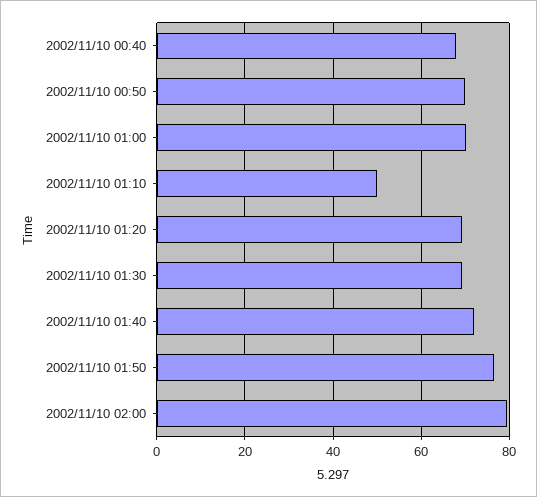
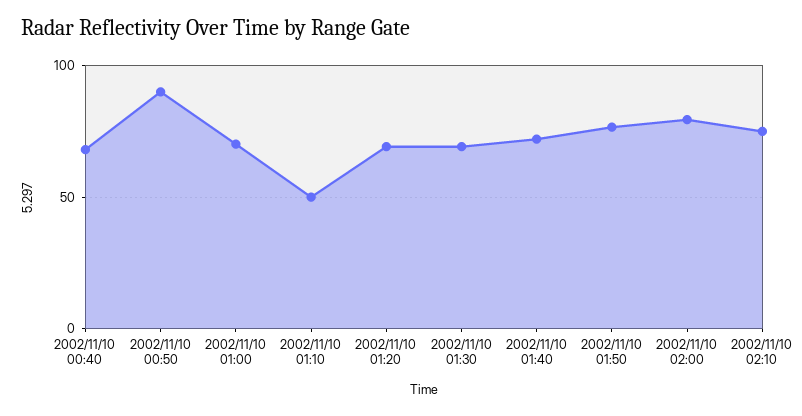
2002/11/10 00:50: 70 -> 90
2002/11/10 02:10: none -> 75

